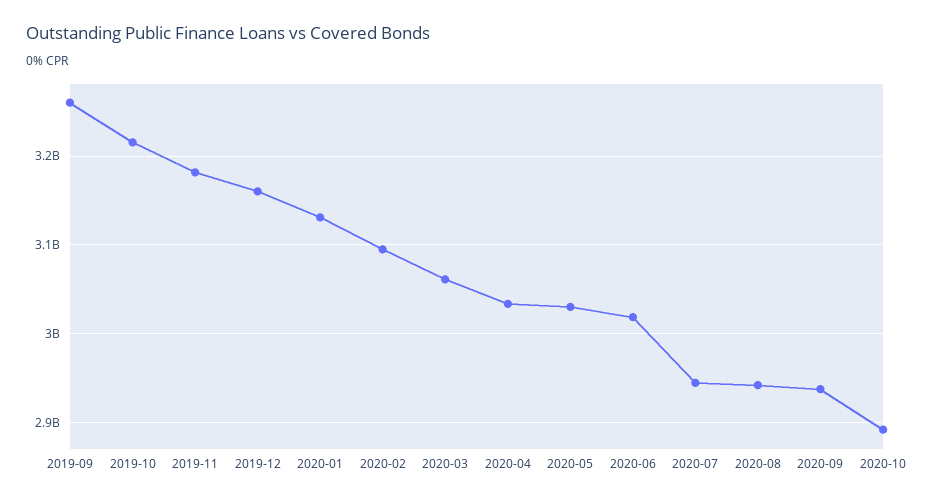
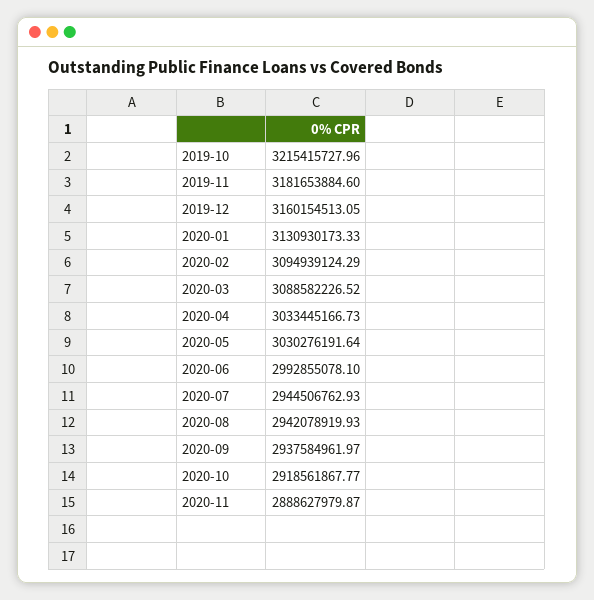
2019-09: 3260000000 -> none
2020-03: 3060000000 -> 3088582226.52
2020-06: 3020000000 -> 2992855078.1
2020-10: 2890000000 -> 2918561867.77
2020-11: none -> 2888627979.87

